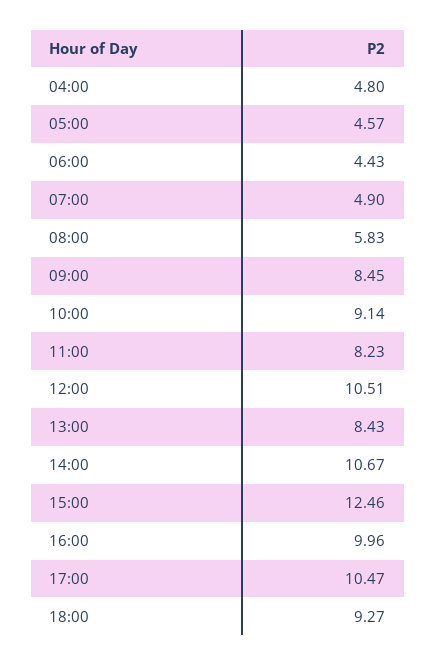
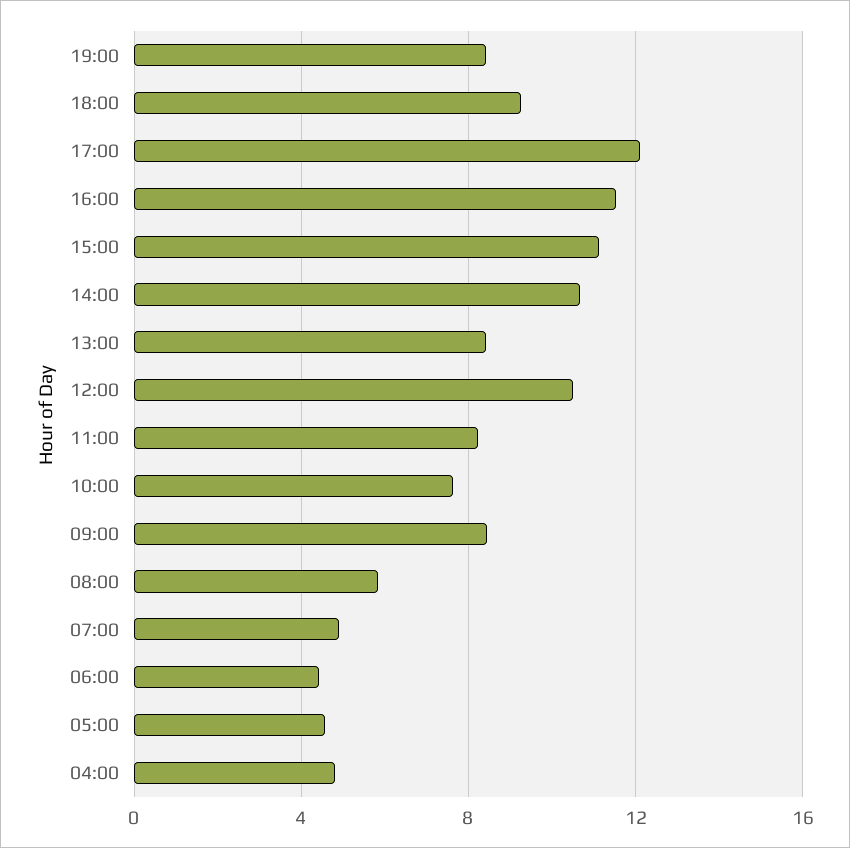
10:00: 9.14 -> 7.5
15:00: 12.46 -> 11
16:00: 9.96 -> 11.5
17:00: 10.47 -> 12
19:00: none -> 8.5

